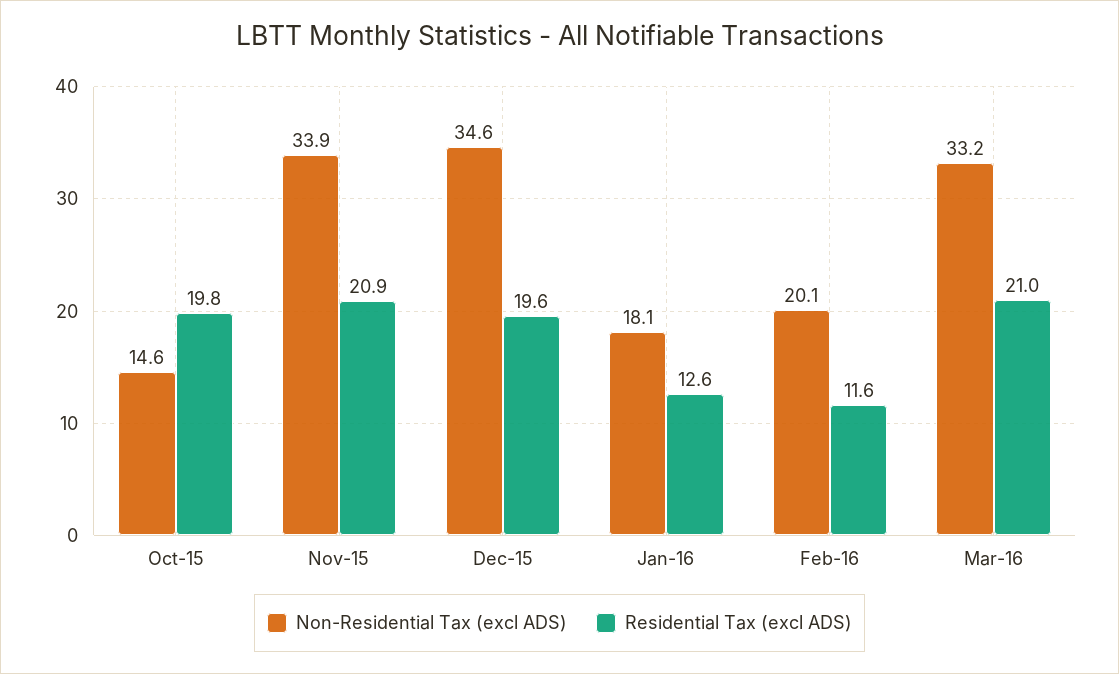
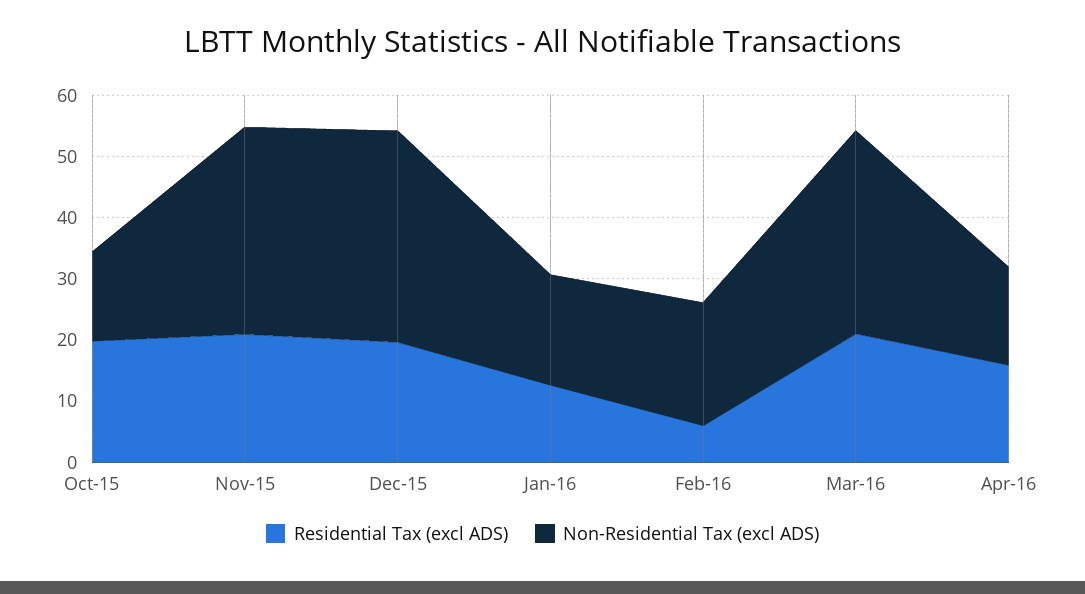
Residential Tax (excl ADS), Feb-16: 11.6 -> 6
Residential Tax (excl ADS), Apr-16: none -> 16
Non-Residential Tax (excl ADS), Apr-16: none -> 16

